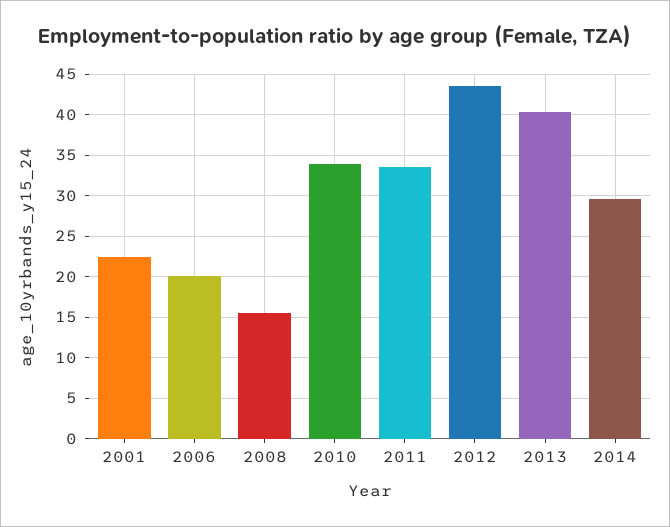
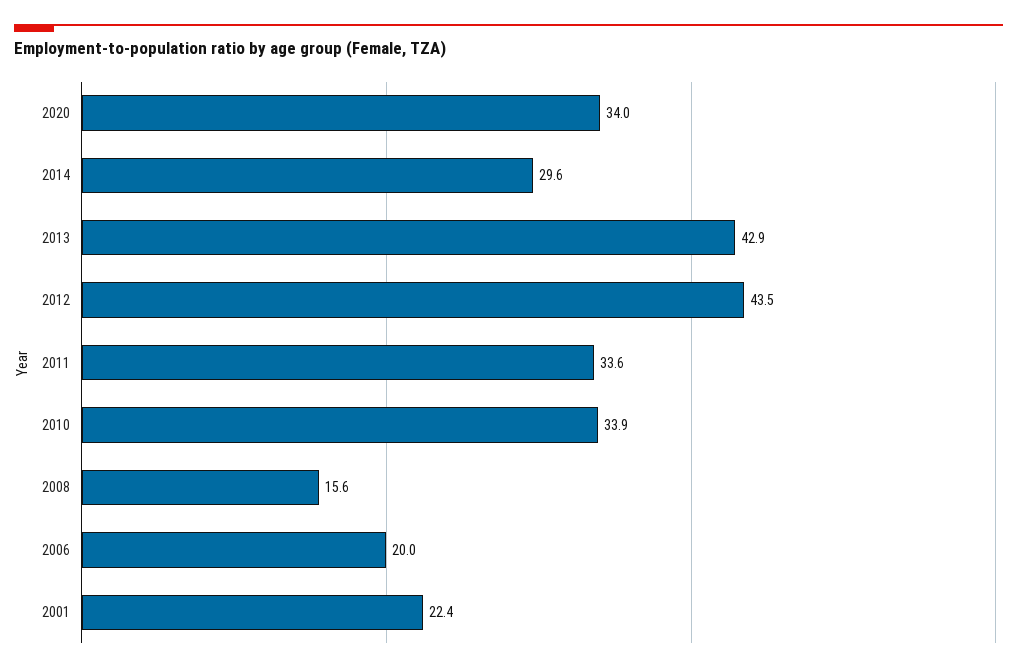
2013: 40 -> 42.9
2020: none -> 34

